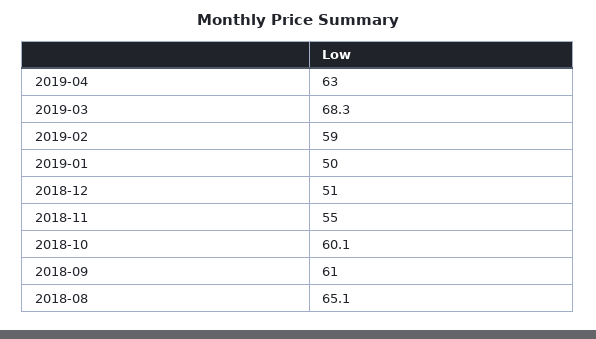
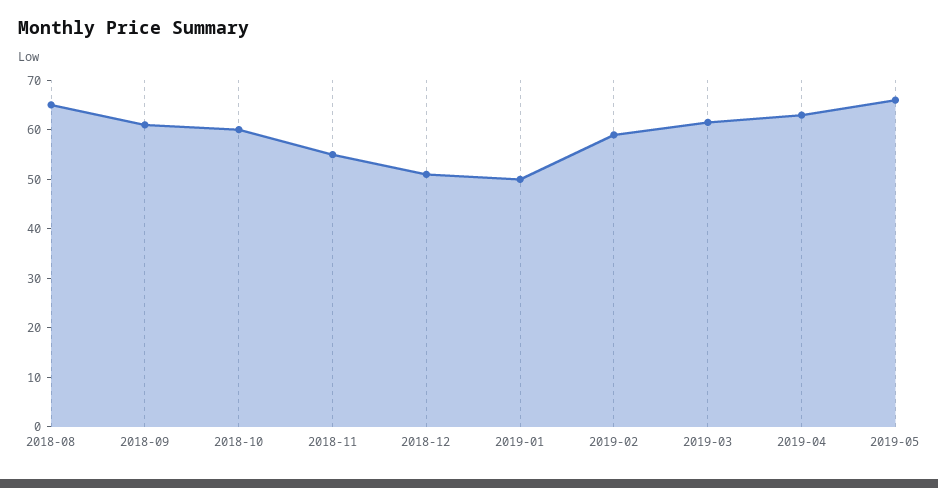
2019-03: 68.3 -> 62
2019-05: none -> 66

